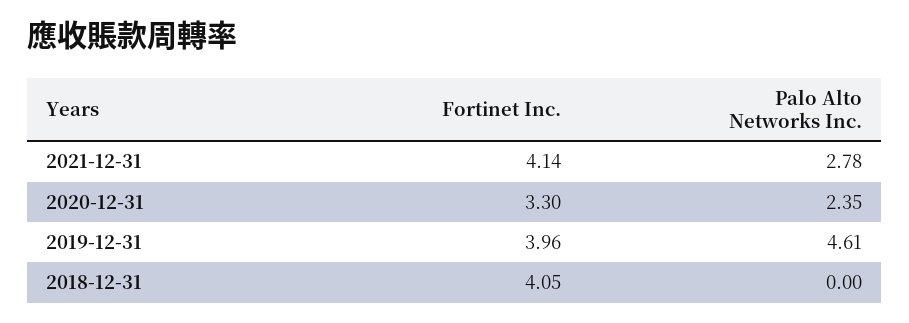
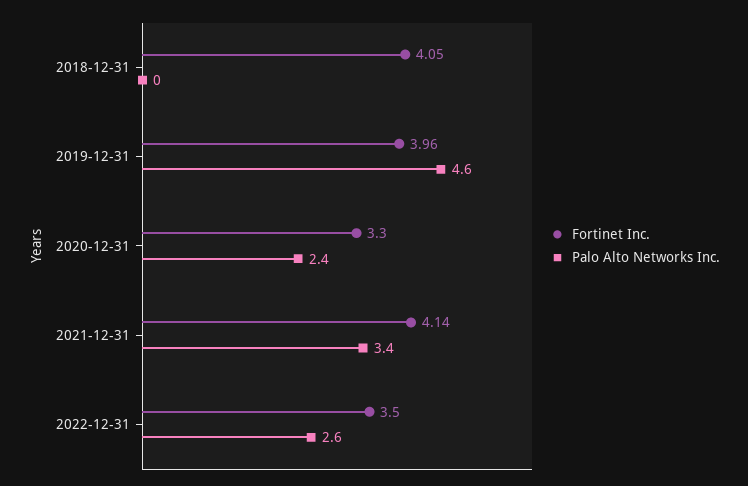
Palo Alto Networks Inc., 2021-12-31: 2.78 -> 3.4
Fortinet Inc., 2022-12-31: none -> 3.5
Palo Alto Networks Inc., 2022-12-31: none -> 2.6

